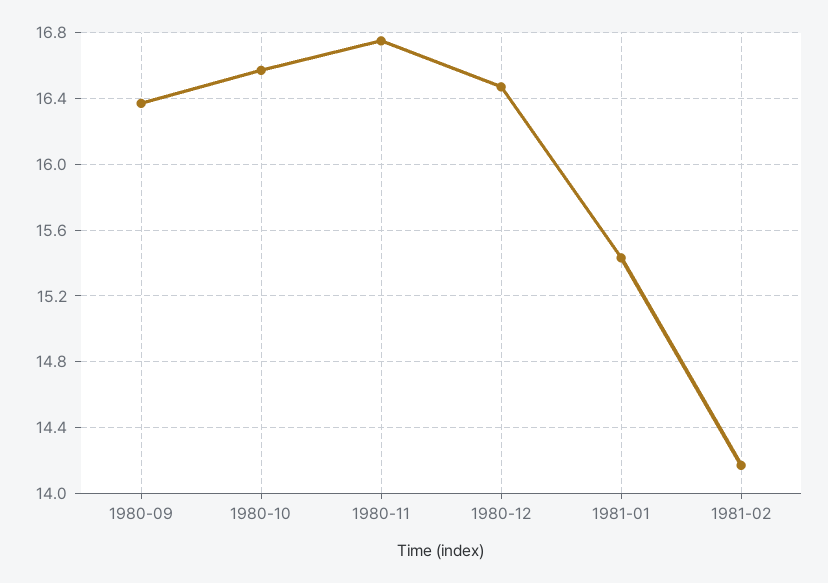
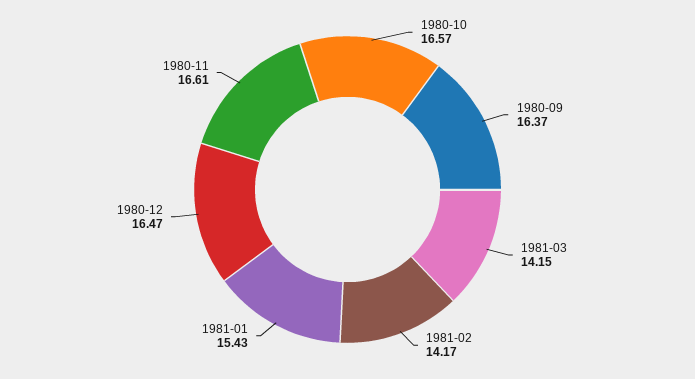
1980-11: 16.75 -> 16.61
1981-03: none -> 14.15

